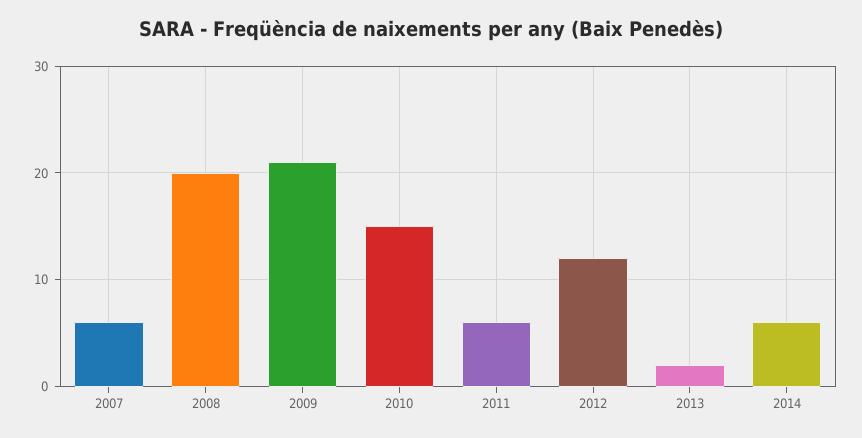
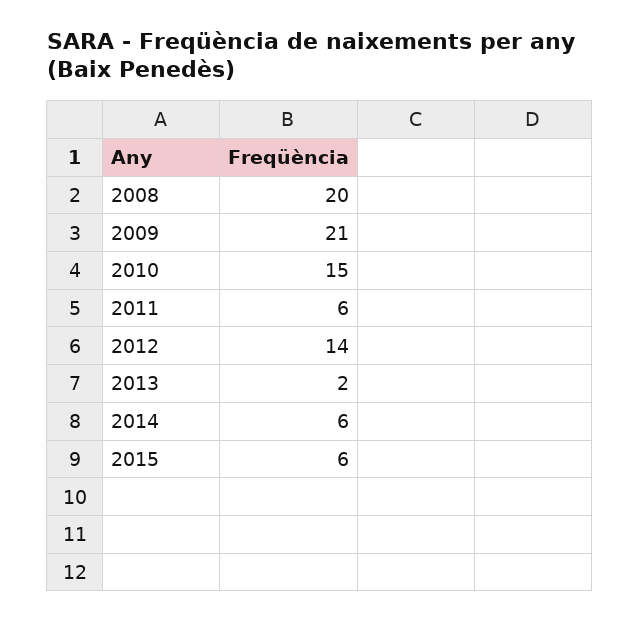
2007: 6 -> none
2012: 12 -> 14
2015: none -> 6

